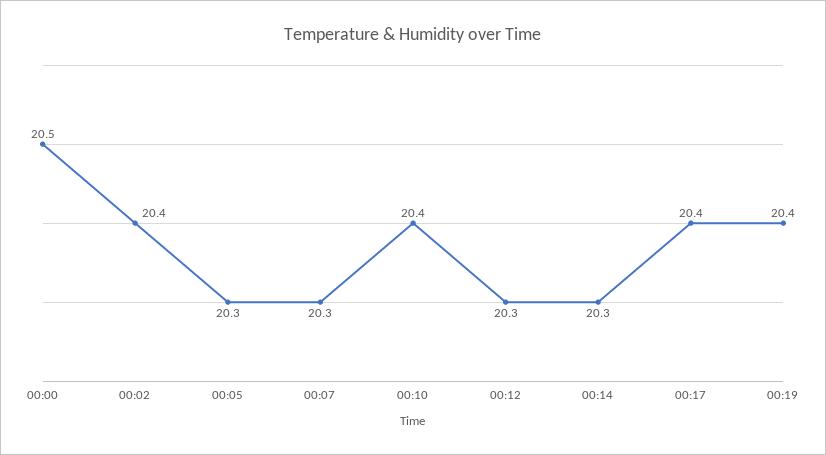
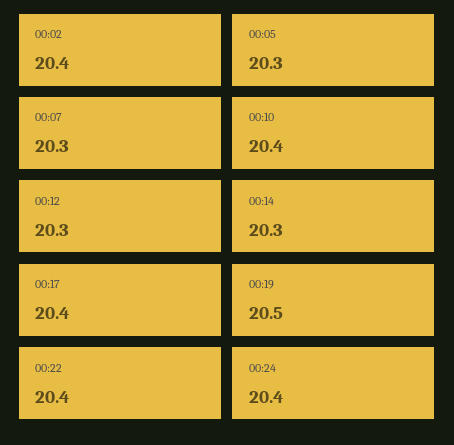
00:00: 20.5 -> none
00:19: 20.4 -> 20.5
00:22: none -> 20.4
00:24: none -> 20.4

